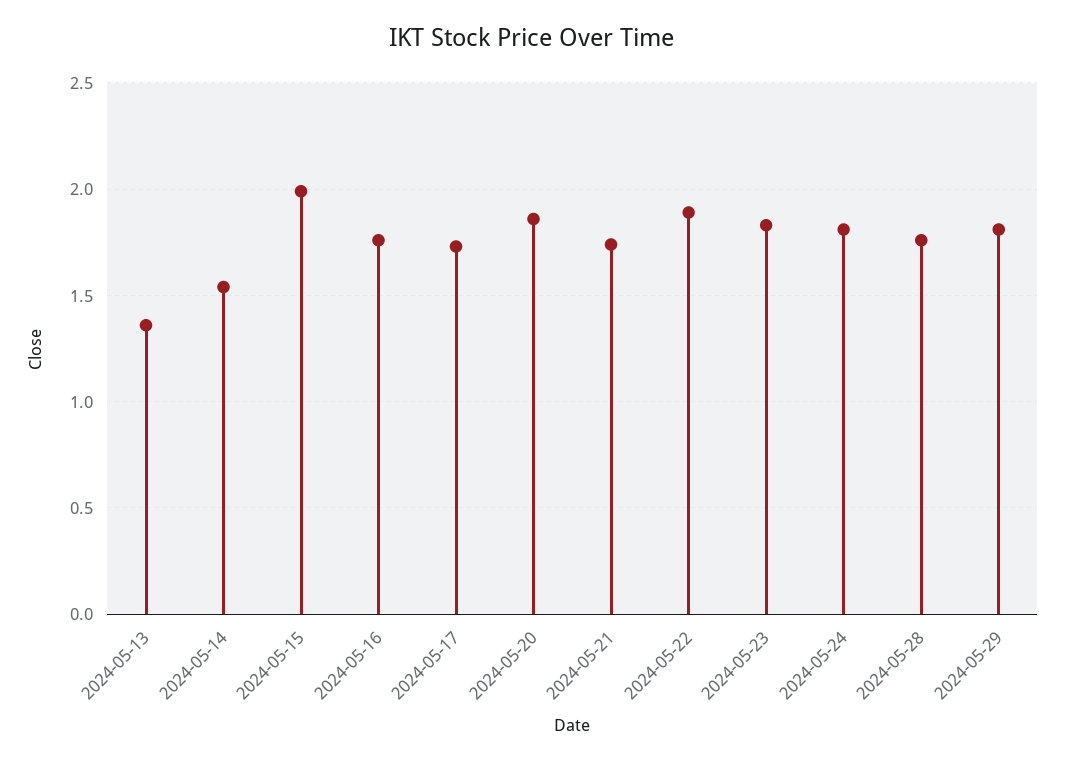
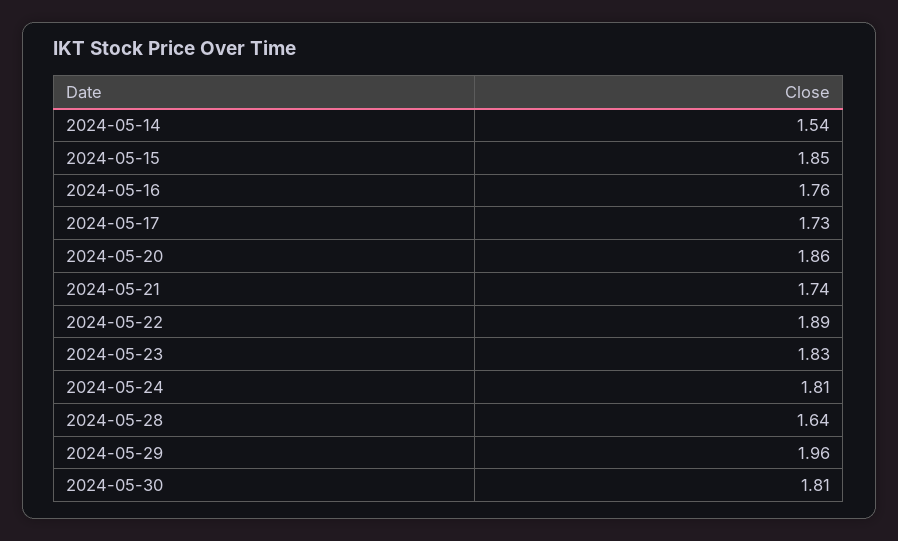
2024-05-13: 1.35 -> none
2024-05-15: 2 -> 1.85
2024-05-28: 1.75 -> 1.64
2024-05-29: 1.8 -> 1.96
2024-05-30: none -> 1.81

